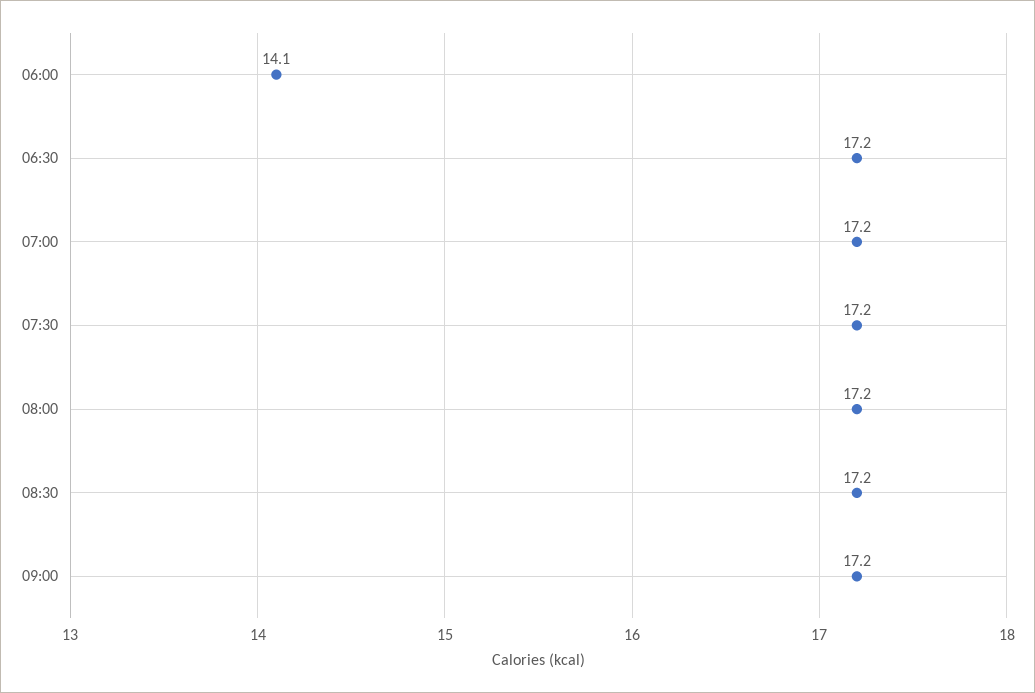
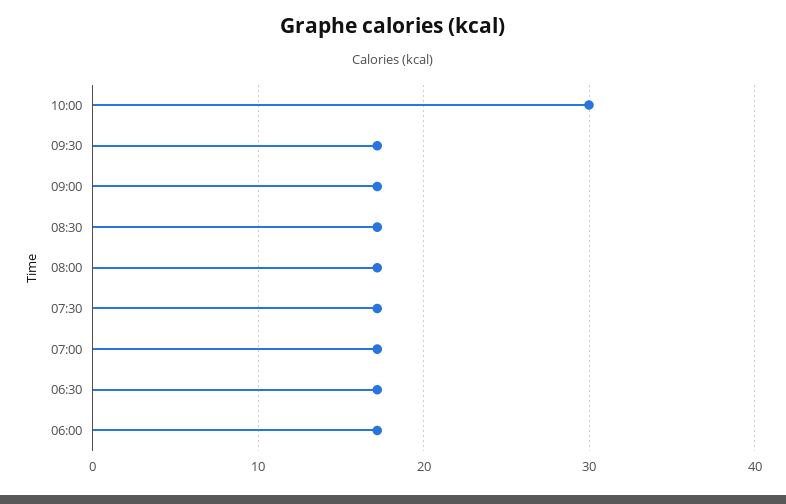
06:00: 14.1 -> 17
10:00: none -> 30
09:30: none -> 17

